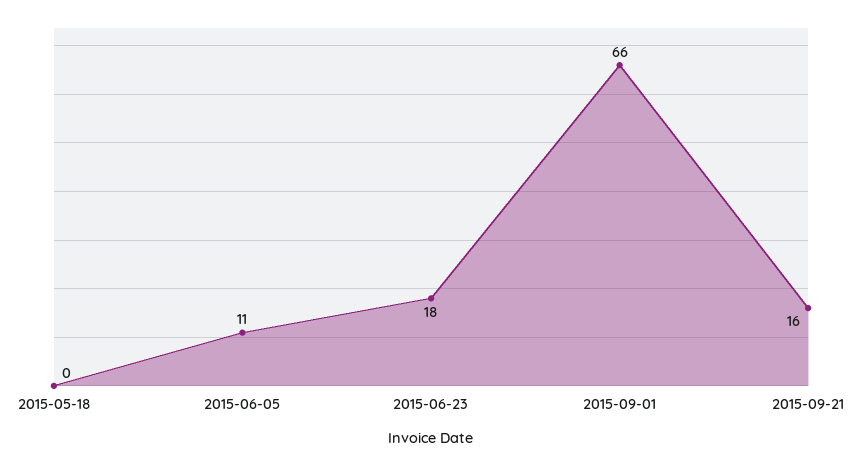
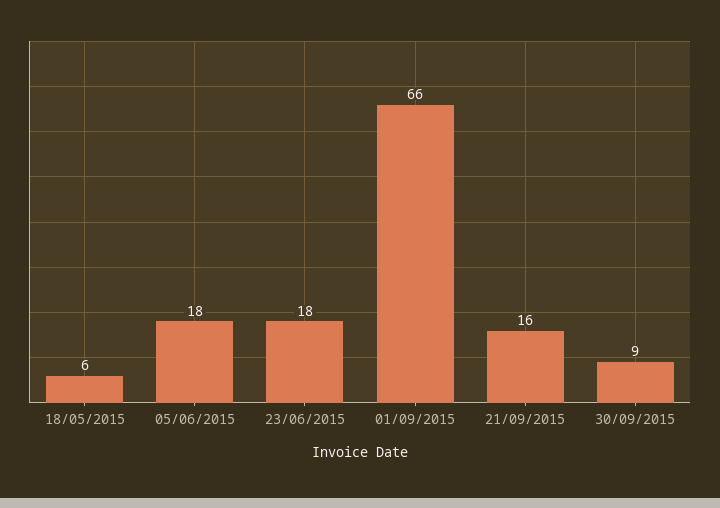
2015-05-18: 0 -> 6
2015-06-05: 11 -> 18
30/09/2015: none -> 9

